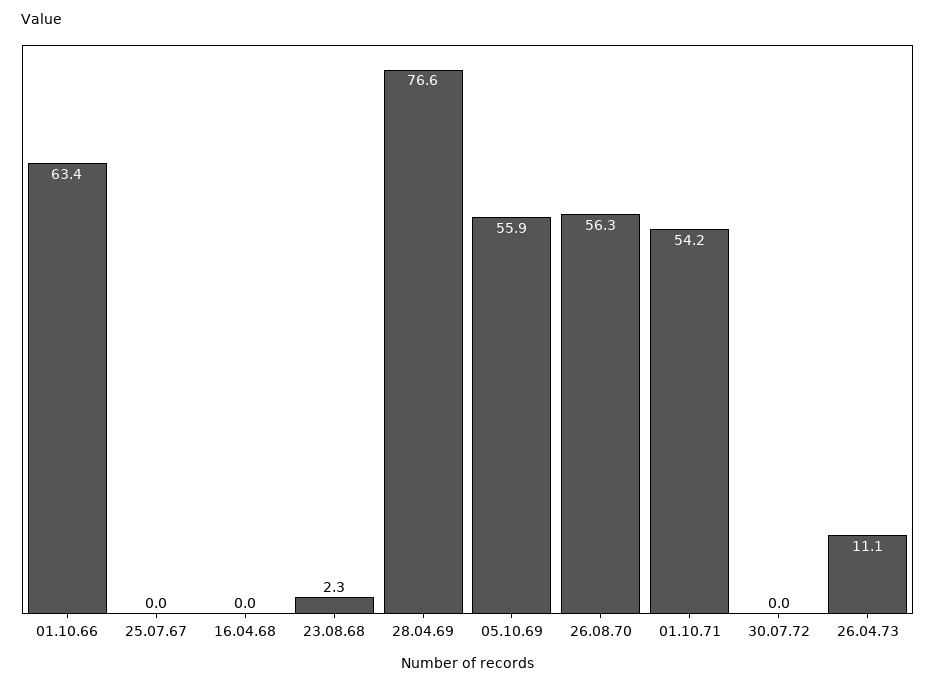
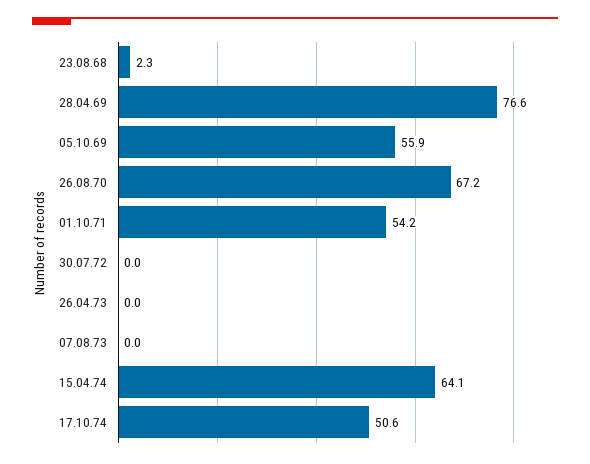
01.10.66: 63.4 -> none
25.07.67: 0 -> none
16.04.68: 0 -> none
26.08.70: 56.3 -> 67.2
26.04.73: 11.1 -> 0
07.08.73: none -> 0
15.04.74: none -> 64.1
17.10.74: none -> 50.6

